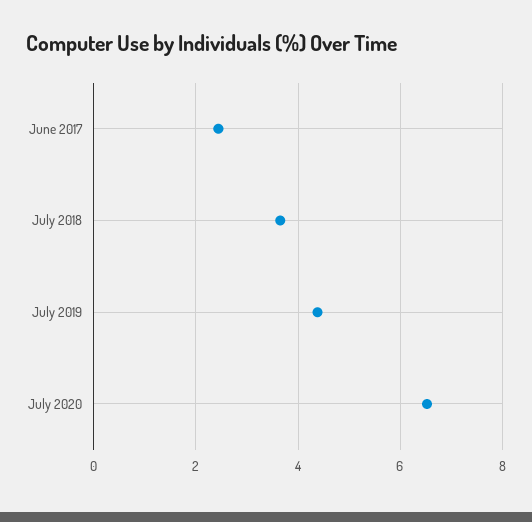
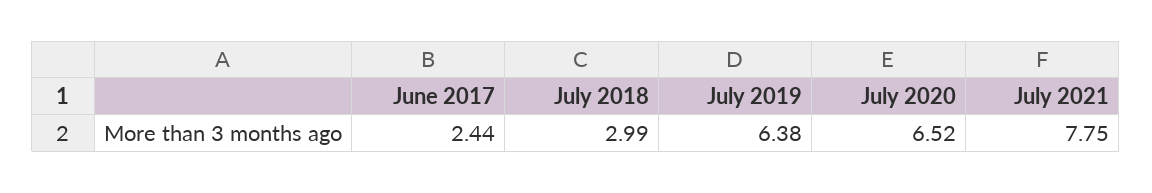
July 2018: 3.6 -> 2.99
July 2019: 4.4 -> 6.38
July 2021: none -> 7.75

